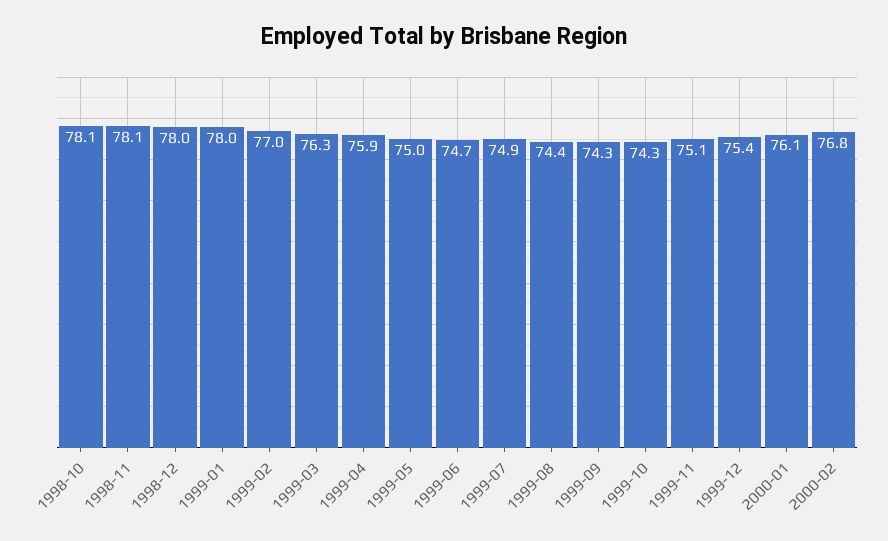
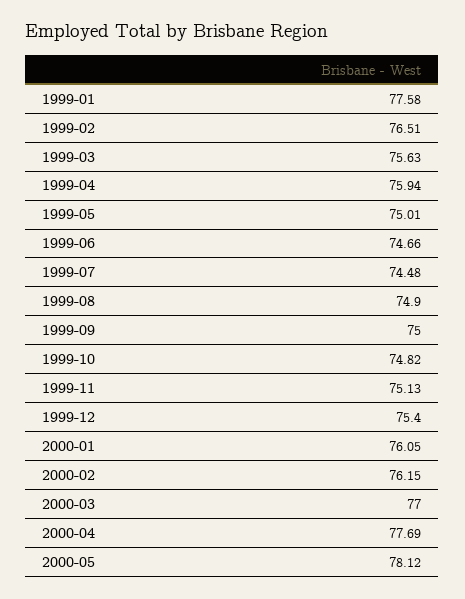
1998-10: 78.1 -> none
1998-11: 78.1 -> none
1998-12: 78 -> none
1999-01: 78 -> 77.58
1999-02: 77 -> 76.51
1999-03: 76.3 -> 75.63
1999-07: 74.9 -> 74.48
1999-08: 74.4 -> 74.9
1999-09: 74.3 -> 75
1999-10: 74.3 -> 74.82
2000-02: 76.8 -> 76.15
2000-03: none -> 77
2000-04: none -> 77.69
2000-05: none -> 78.12

